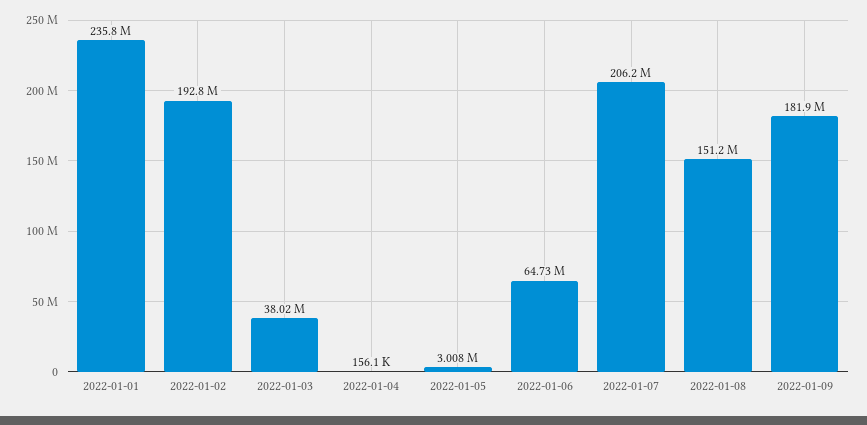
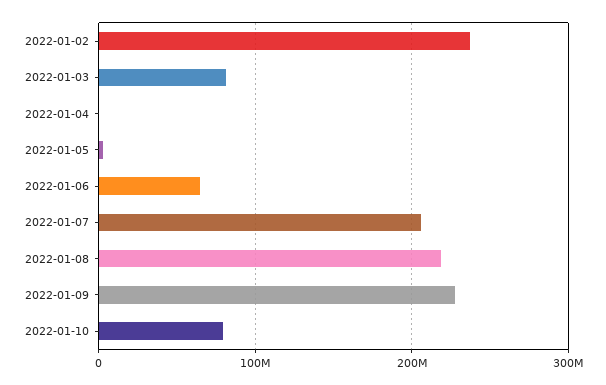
2022-01-01: 235800000 -> none
2022-01-02: 192800000 -> 240000000
2022-01-03: 38020000 -> 80000000
2022-01-08: 151200000 -> 220000000
2022-01-09: 181900000 -> 230000000
2022-01-10: none -> 80000000

